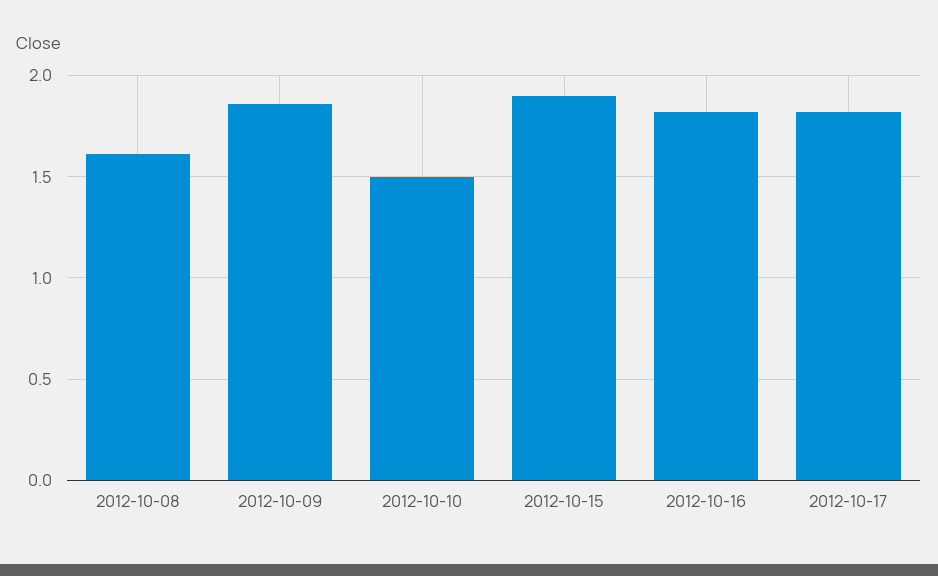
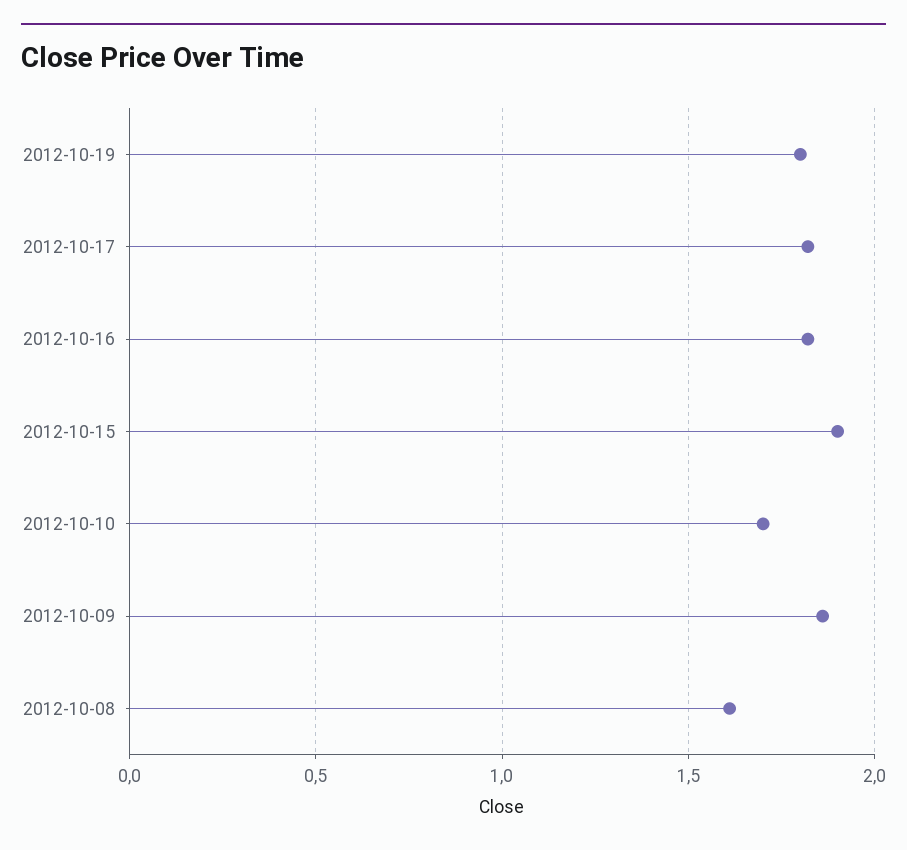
2012-10-10: 1.5 -> 1.7
2012-10-19: none -> 1.8

